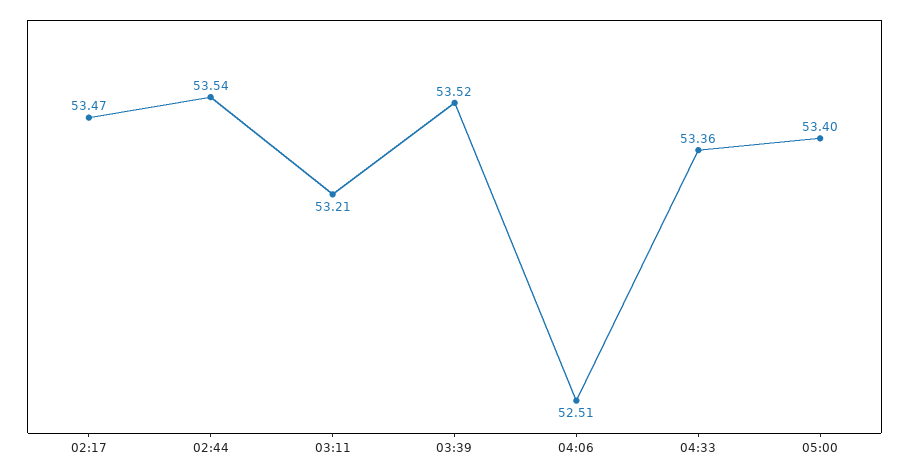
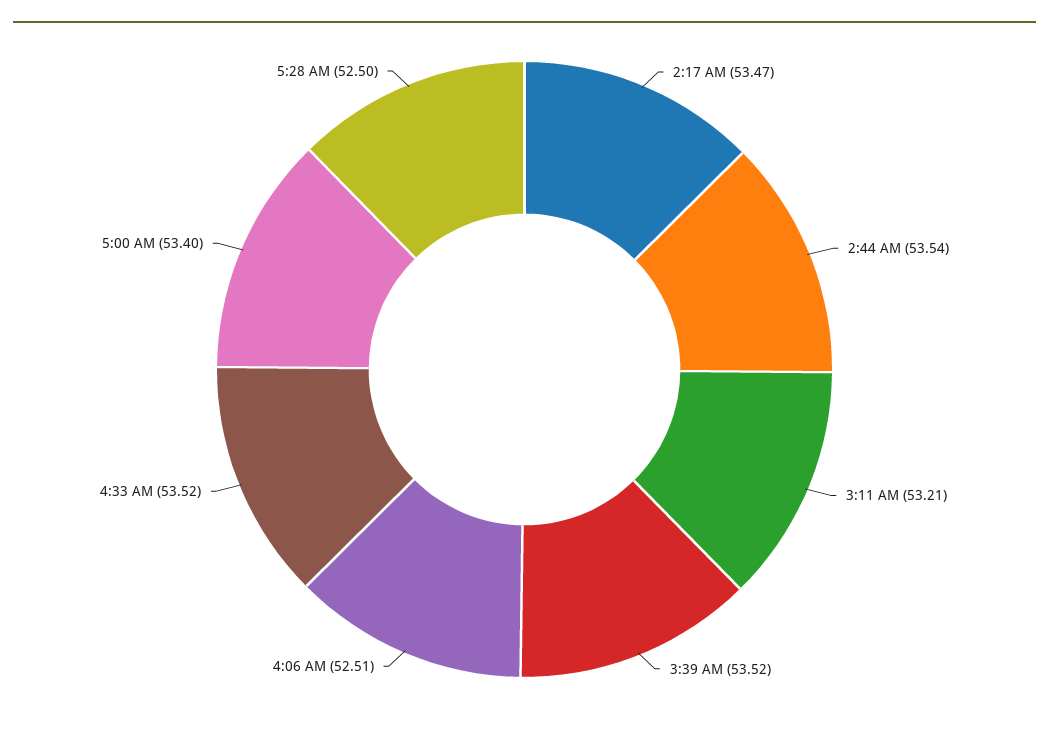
04:33: 53.36 -> 53.52
5:28 AM: none -> 52.5

